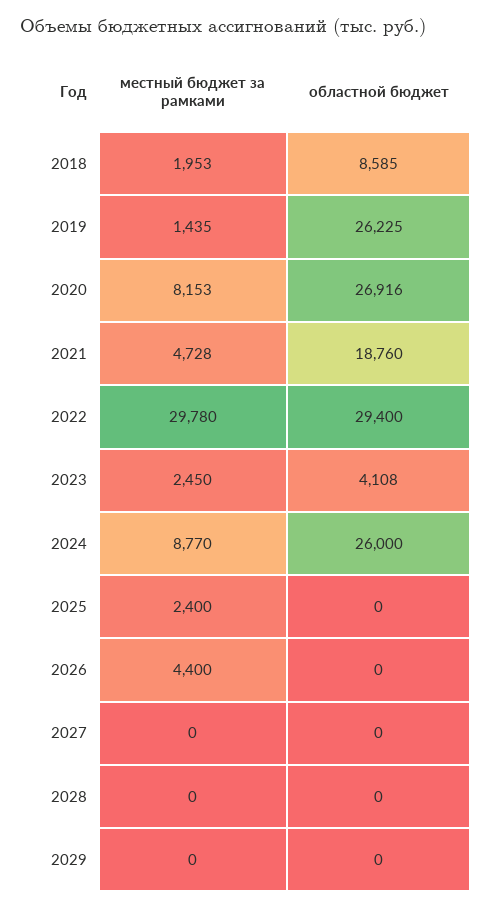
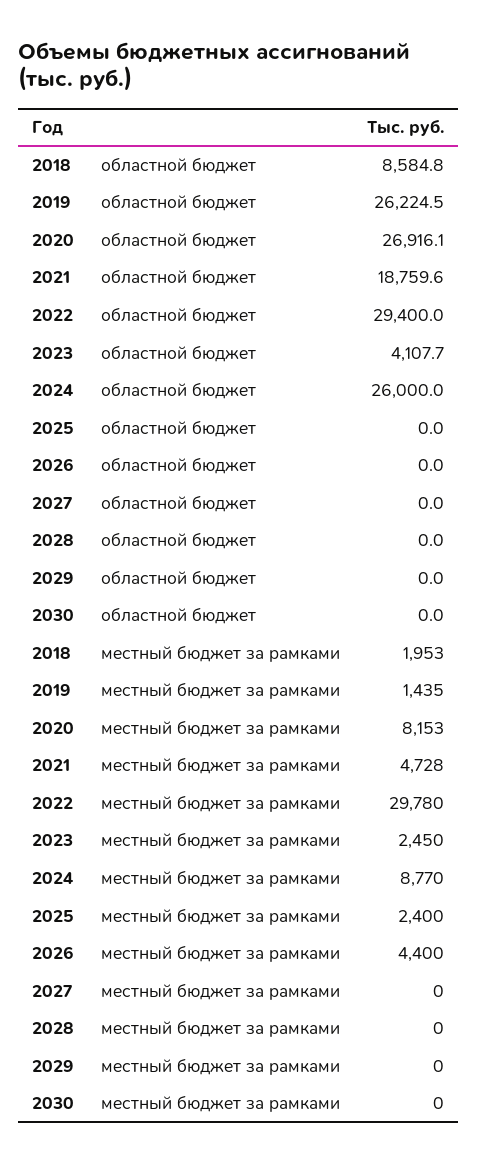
областной бюджет, 2030: none -> 0
местный бюджет за рамками, 2030: none -> 0

